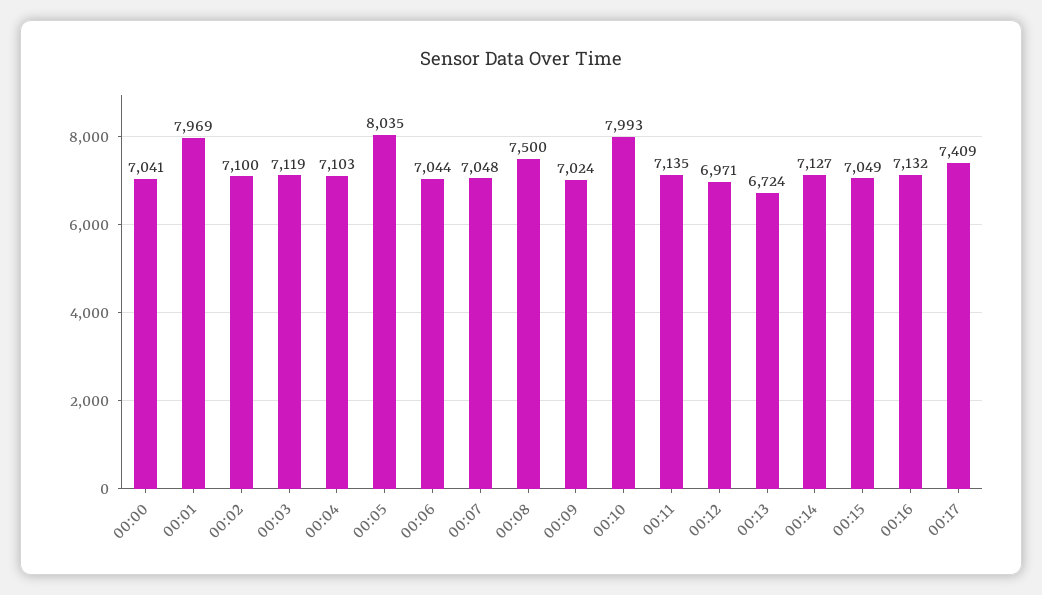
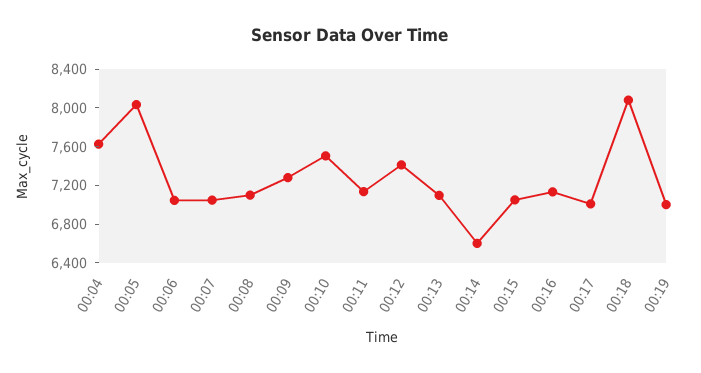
00:00: 7041 -> none
00:01: 7969 -> none
00:02: 7100 -> none
00:03: 7119 -> none
00:04: 7103 -> 7600
00:08: 7500 -> 7100
00:09: 7024 -> 7300
00:10: 7993 -> 7500
00:12: 6971 -> 7400
00:13: 6724 -> 7100
00:14: 7127 -> 6600
00:17: 7409 -> 7000
00:18: none -> 8100
00:19: none -> 7000

